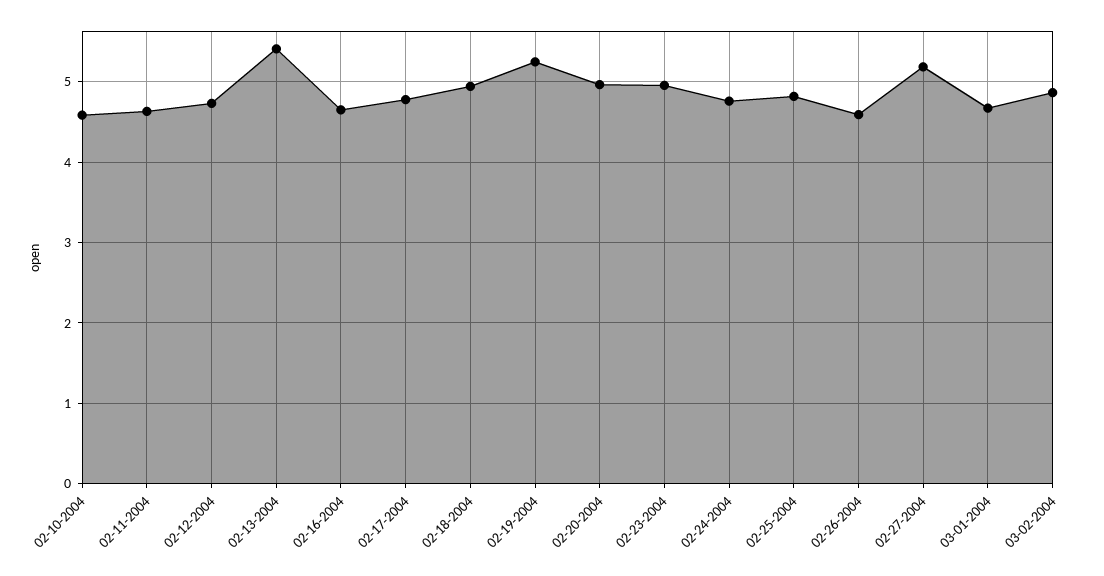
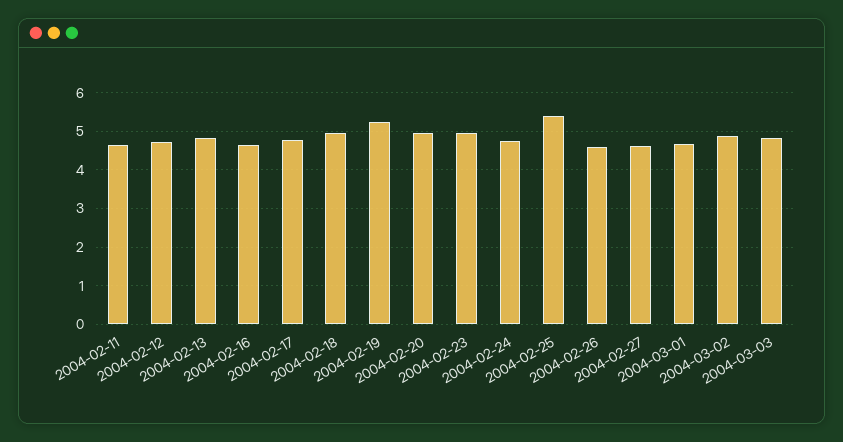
02-10-2004: 4.6 -> none
02-13-2004: 5.4 -> 4.8
02-25-2004: 4.8 -> 5.4
02-27-2004: 5.2 -> 4.6
2004-03-03: none -> 4.8

